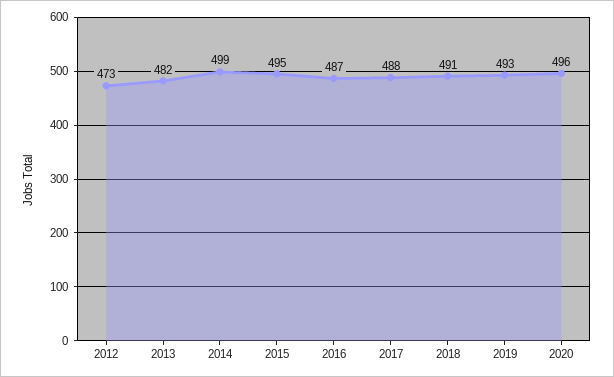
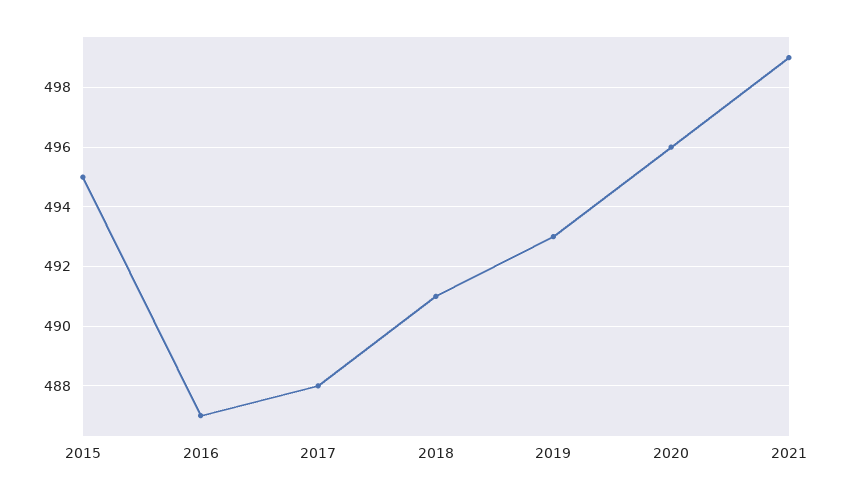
2012: 473 -> none
2013: 482 -> none
2014: 499 -> none
2021: none -> 499

